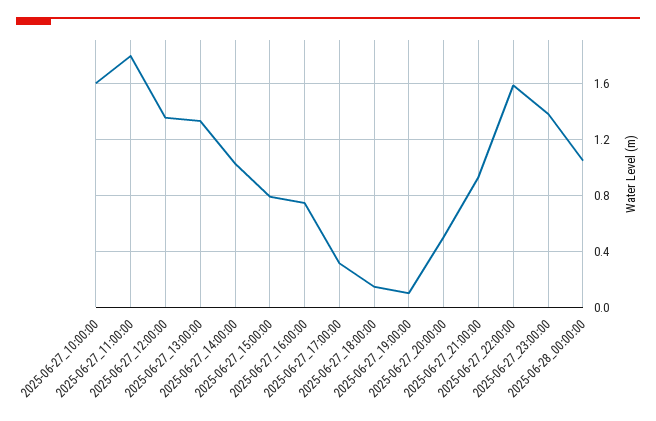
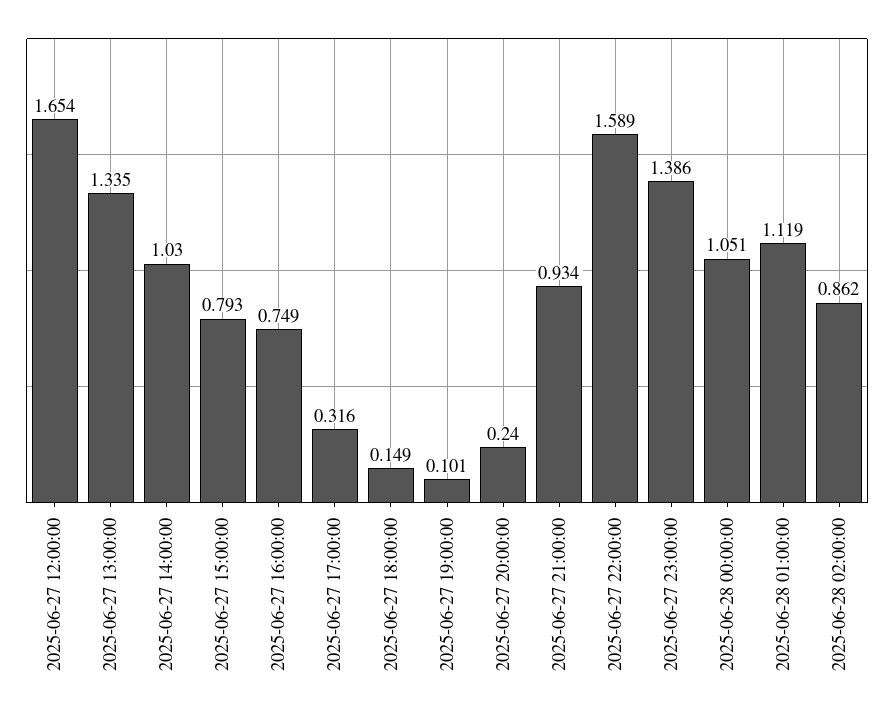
2025-06-27_10:00:00: 1.6 -> none
2025-06-27_11:00:00: 1.8 -> none
2025-06-27_12:00:00: 1.35 -> 1.654
2025-06-27_20:00:00: 0.5 -> 0.24
2025-06-28 01:00:00: none -> 1.119
2025-06-28 02:00:00: none -> 0.862

